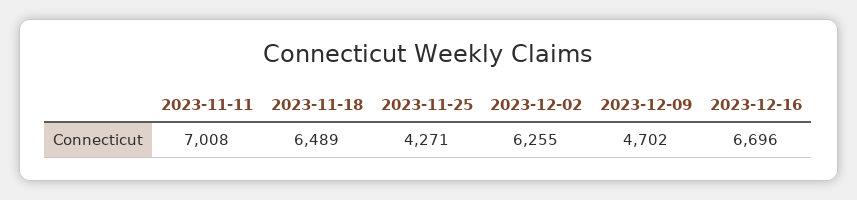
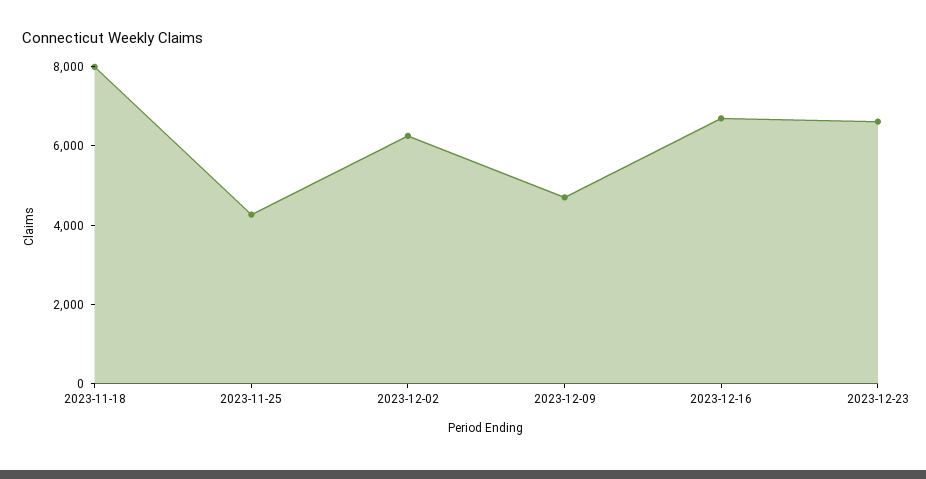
2023-11-11: 7008 -> none
2023-11-18: 6489 -> 8000
2023-12-23: none -> 6500

